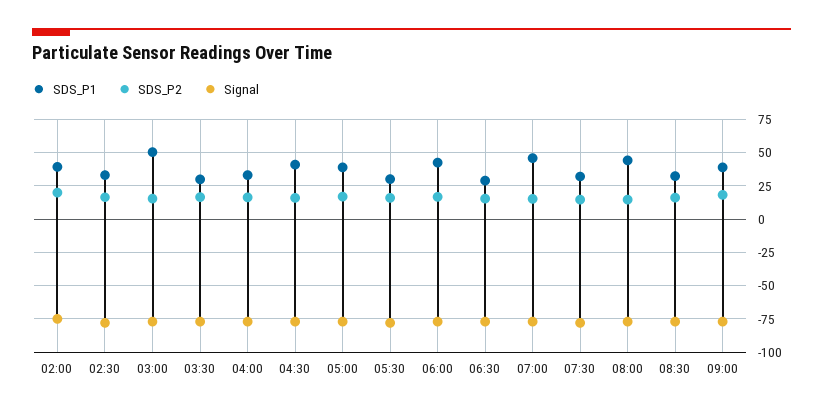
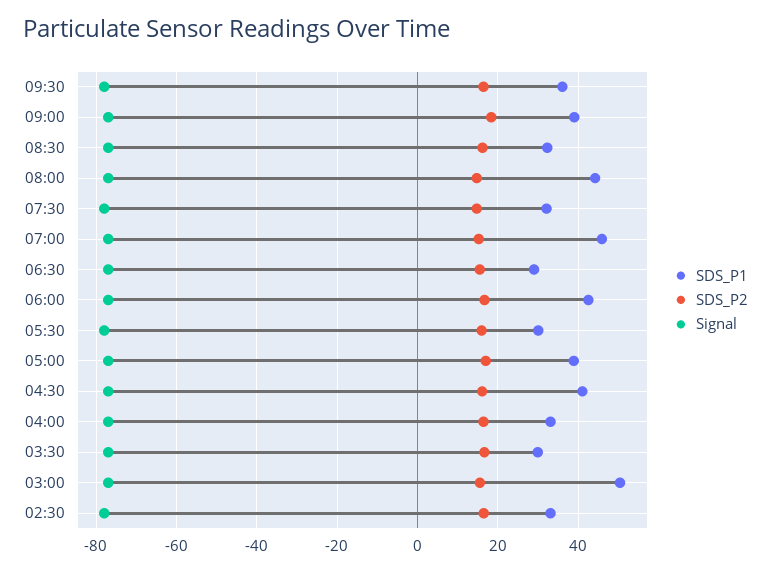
SDS_P1, 02:00: 40 -> none
SDS_P2, 02:00: 20 -> none
Signal, 02:00: -75 -> none
SDS_P1, 09:30: none -> 36
SDS_P2, 09:30: none -> 16
Signal, 09:30: none -> -78

